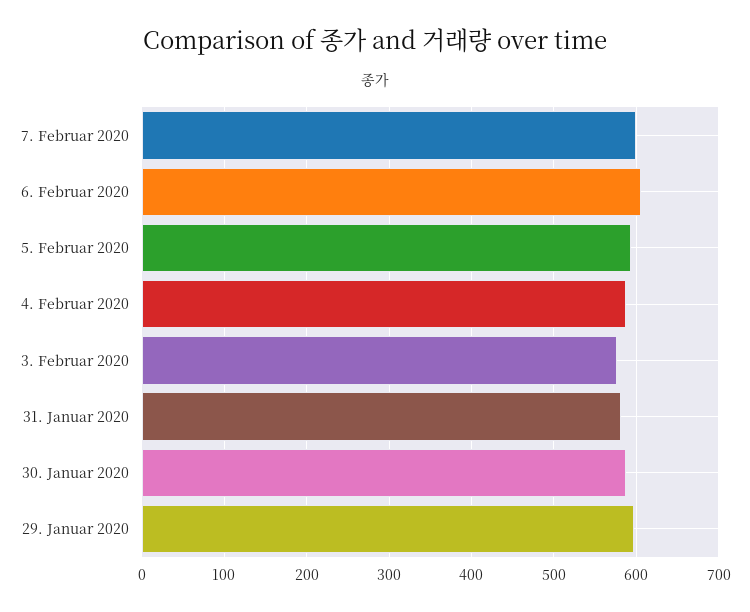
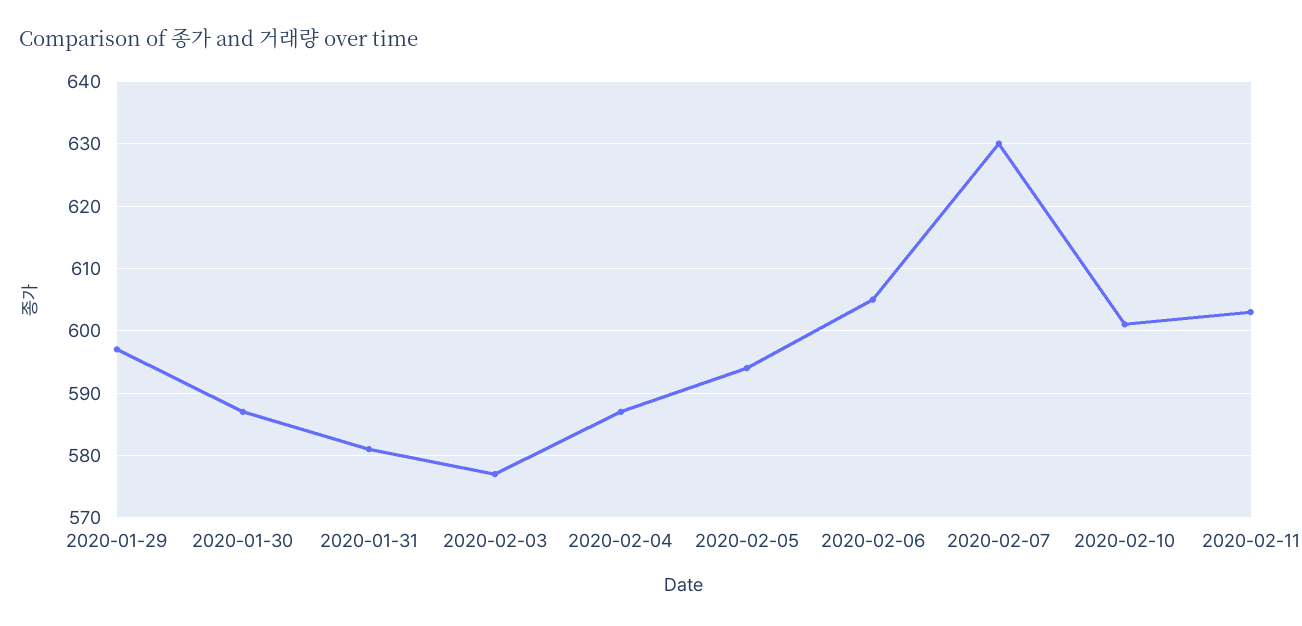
7. Februar 2020: 600 -> 630
2020-02-10: none -> 601
2020-02-11: none -> 603

